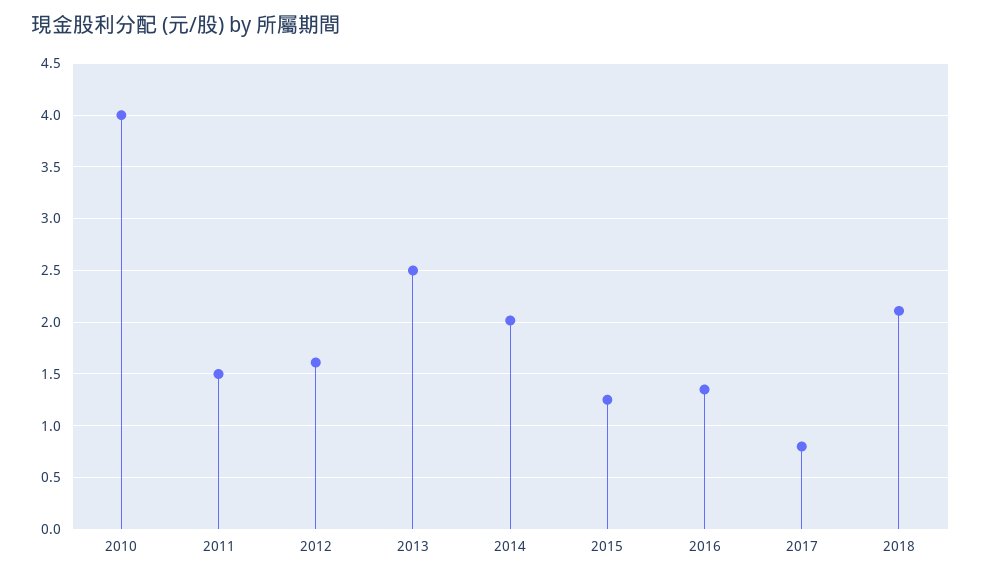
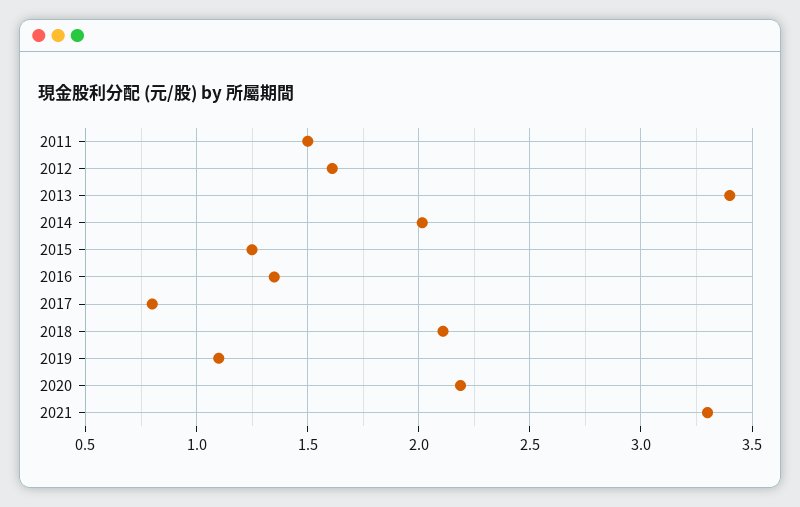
2010: 4 -> none
2013: 2.5 -> 3.4
2019: none -> 1.1
2020: none -> 2.2
2021: none -> 3.3

